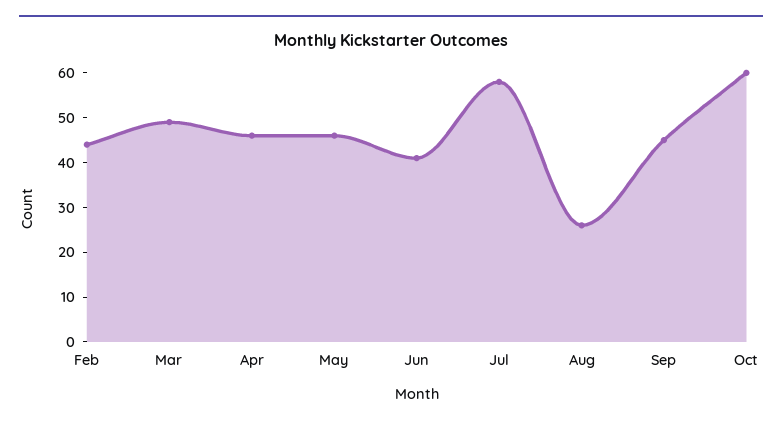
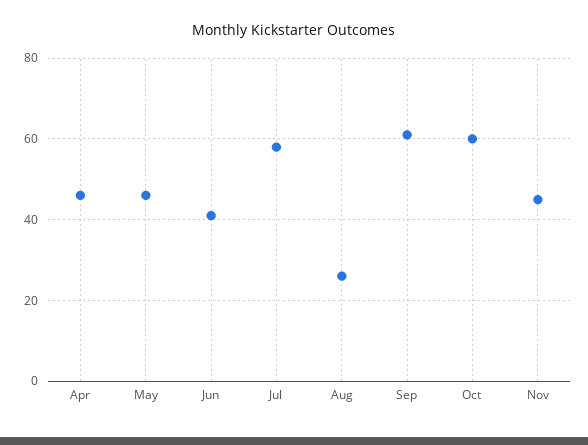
Feb: 45 -> none
Mar: 50 -> none
Sep: 45 -> 60
Nov: none -> 45

